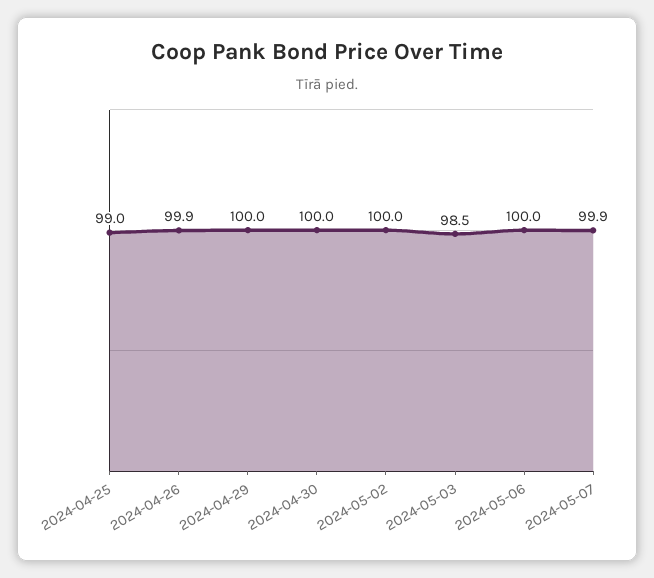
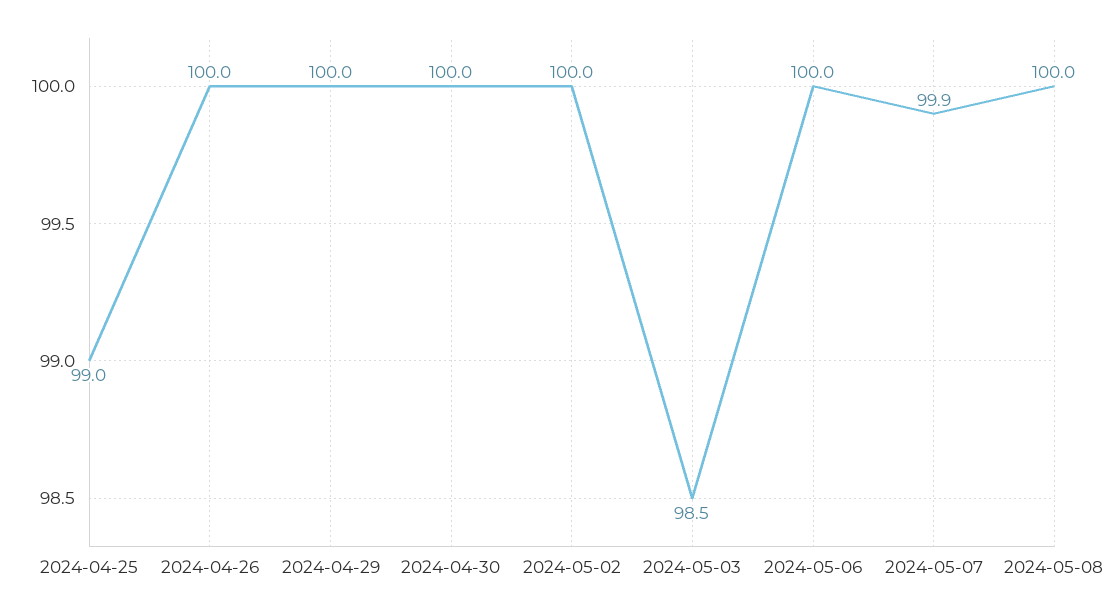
2024-04-26: 99.9 -> 100
2024-05-08: none -> 100

